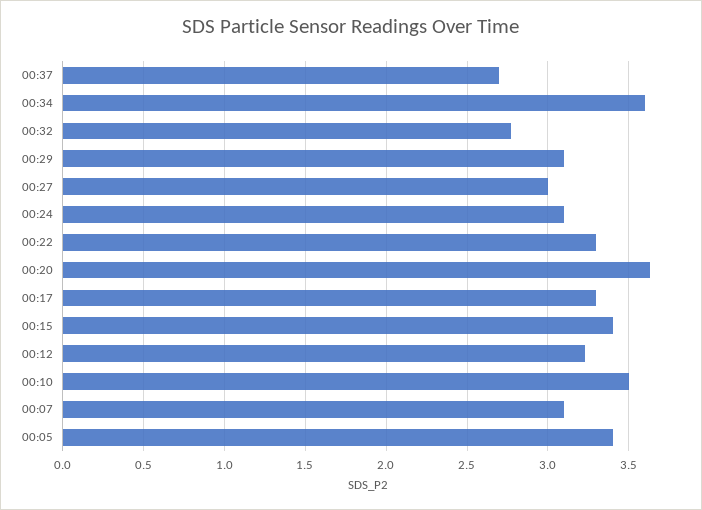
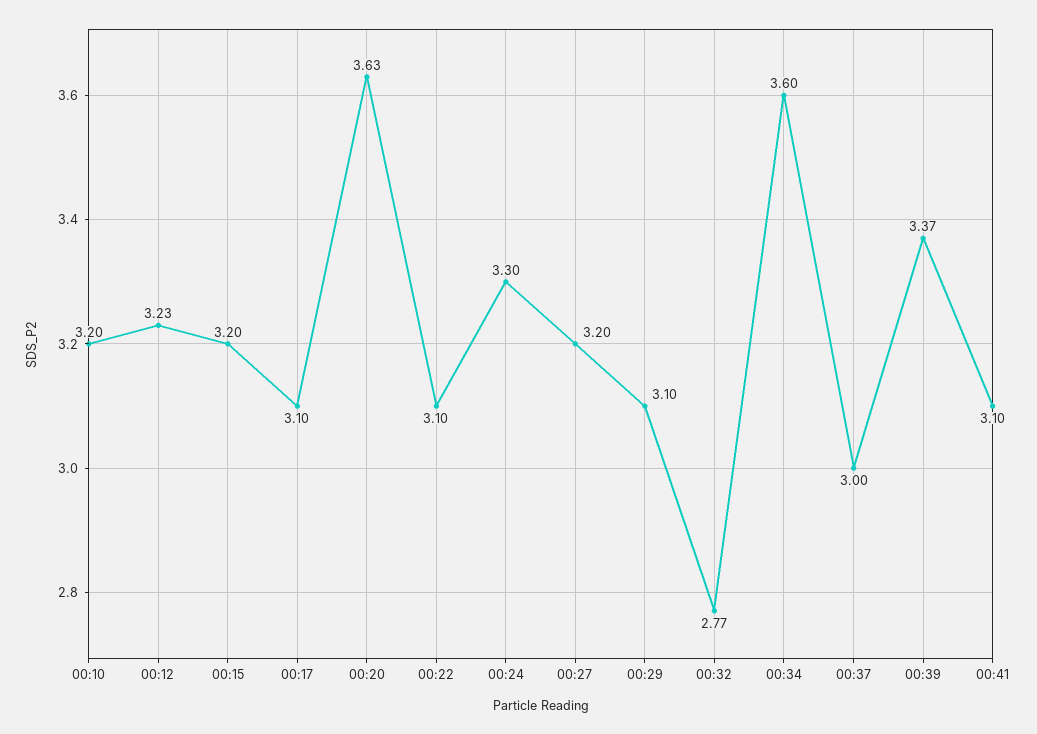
00:37: 2.7 -> 3
00:27: 3 -> 3.2
00:24: 3.1 -> 3.3
00:22: 3.3 -> 3.1
00:17: 3.3 -> 3.1
00:15: 3.4 -> 3.2
00:10: 3.5 -> 3.2
00:07: 3.1 -> none
00:05: 3.4 -> none
00:39: none -> 3.37
00:41: none -> 3.1

